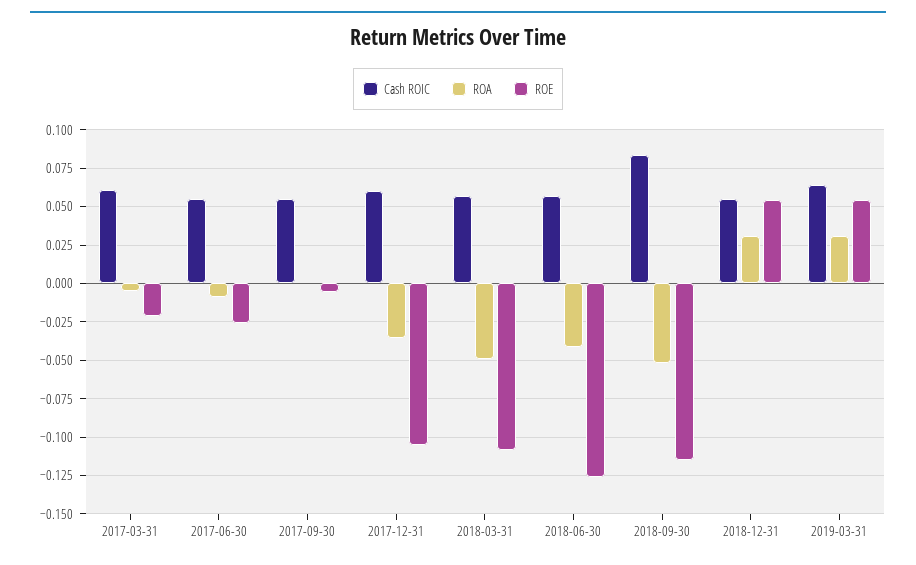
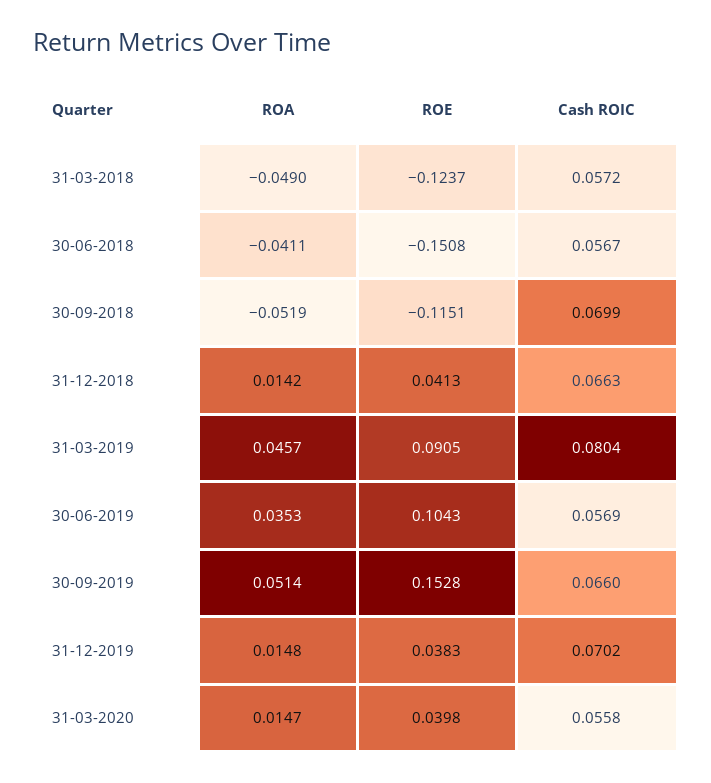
Cash ROIC, 2017-03-31: 0.06 -> none
ROA, 2017-03-31: -0.005 -> none
ROE, 2017-03-31: -0.02 -> none
Cash ROIC, 2017-06-30: 0.055 -> none
ROA, 2017-06-30: -0.01 -> none
ROE, 2017-06-30: -0.025 -> none
Cash ROIC, 2017-09-30: 0.055 -> none
ROA, 2017-09-30: 0 -> none
ROE, 2017-09-30: -0.005 -> none
Cash ROIC, 2017-12-31: 0.06 -> none
ROA, 2017-12-31: -0.035 -> none
ROE, 2017-12-31: -0.105 -> none
ROE, 2018-03-31: -0.11 -> -0.1237
ROE, 2018-06-30: -0.125 -> -0.1508
Cash ROIC, 2018-09-30: 0.085 -> 0.0699
Cash ROIC, 2018-12-31: 0.055 -> 0.0663
ROA, 2018-12-31: 0.03 -> 0.0142
ROE, 2018-12-31: 0.055 -> 0.0413
Cash ROIC, 2019-03-31: 0.065 -> 0.0804
ROA, 2019-03-31: 0.03 -> 0.0457
ROE, 2019-03-31: 0.055 -> 0.0905
ROA, 30-06-2019: none -> 0.0353
ROE, 30-06-2019: none -> 0.1043
Cash ROIC, 30-06-2019: none -> 0.0569
ROA, 30-09-2019: none -> 0.0514
ROE, 30-09-2019: none -> 0.1528
Cash ROIC, 30-09-2019: none -> 0.066
ROA, 31-12-2019: none -> 0.0148
ROE, 31-12-2019: none -> 0.0383
Cash ROIC, 31-12-2019: none -> 0.0702
ROA, 31-03-2020: none -> 0.0147
ROE, 31-03-2020: none -> 0.0398
Cash ROIC, 31-03-2020: none -> 0.0558

